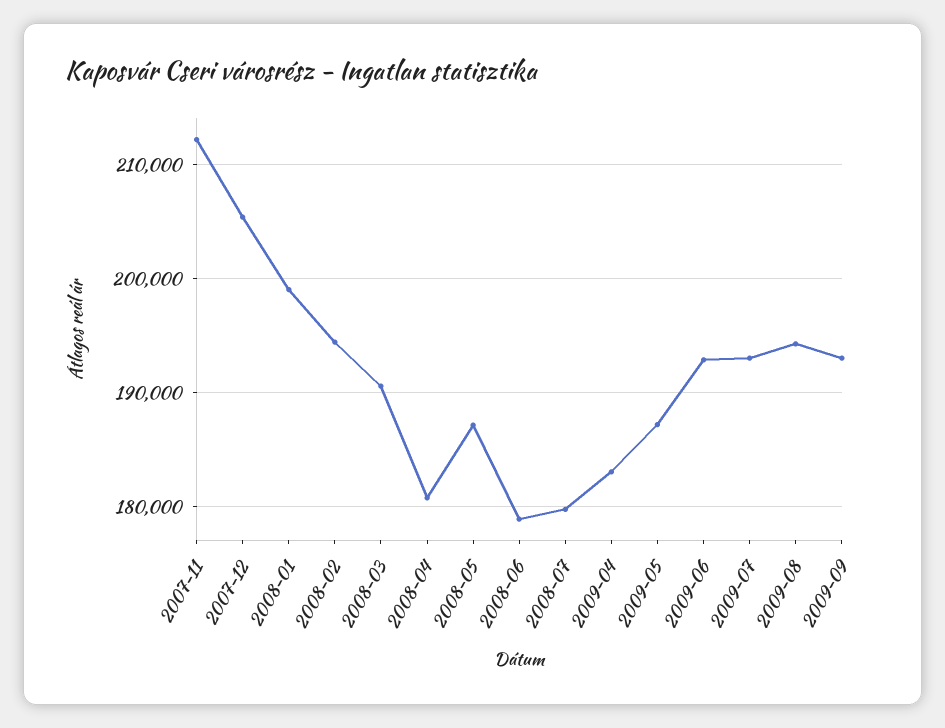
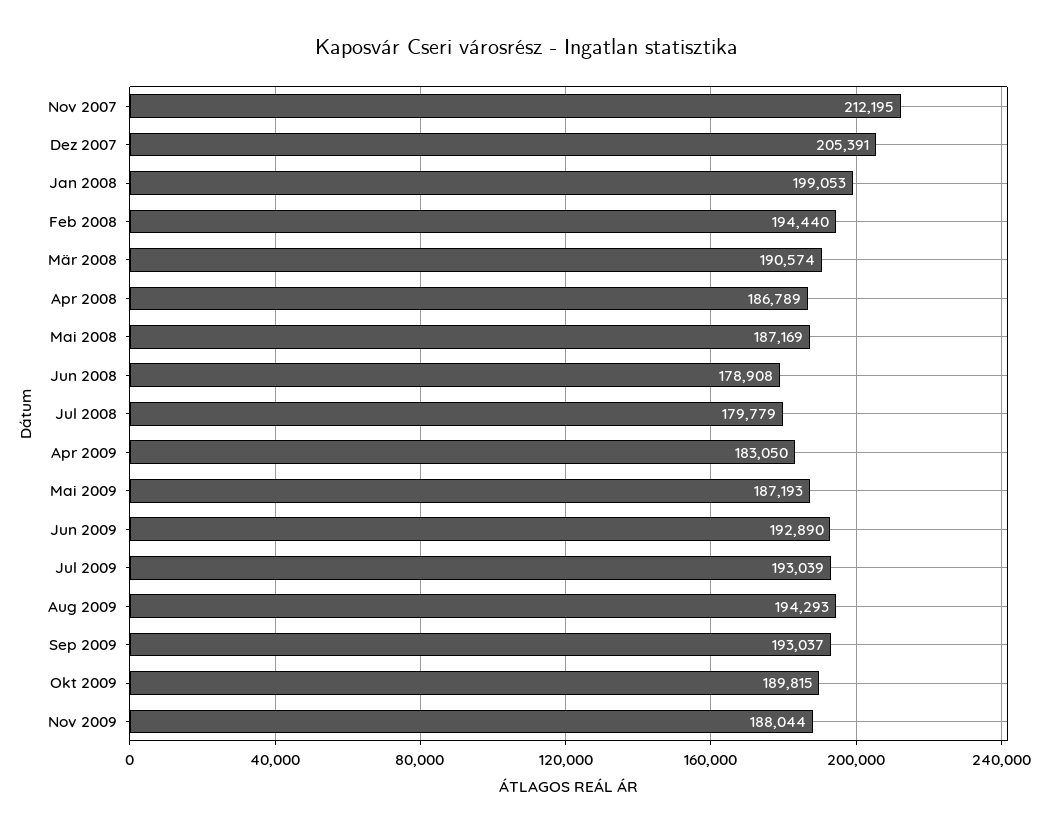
2008-04: 181000 -> 186789
Okt 2009: none -> 189815
Nov 2009: none -> 188044

